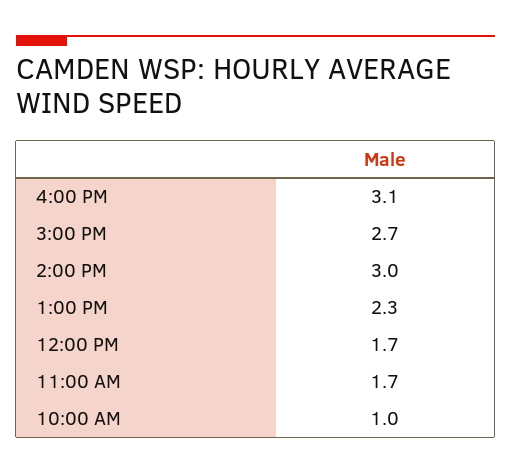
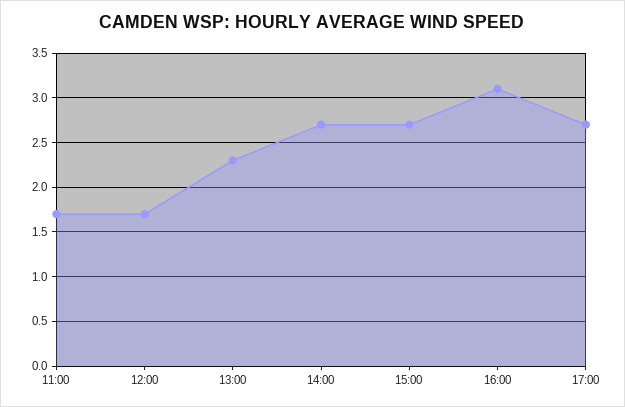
2:00 PM: 3 -> 2.7
10:00 AM: 1 -> none
17:00: none -> 2.7

